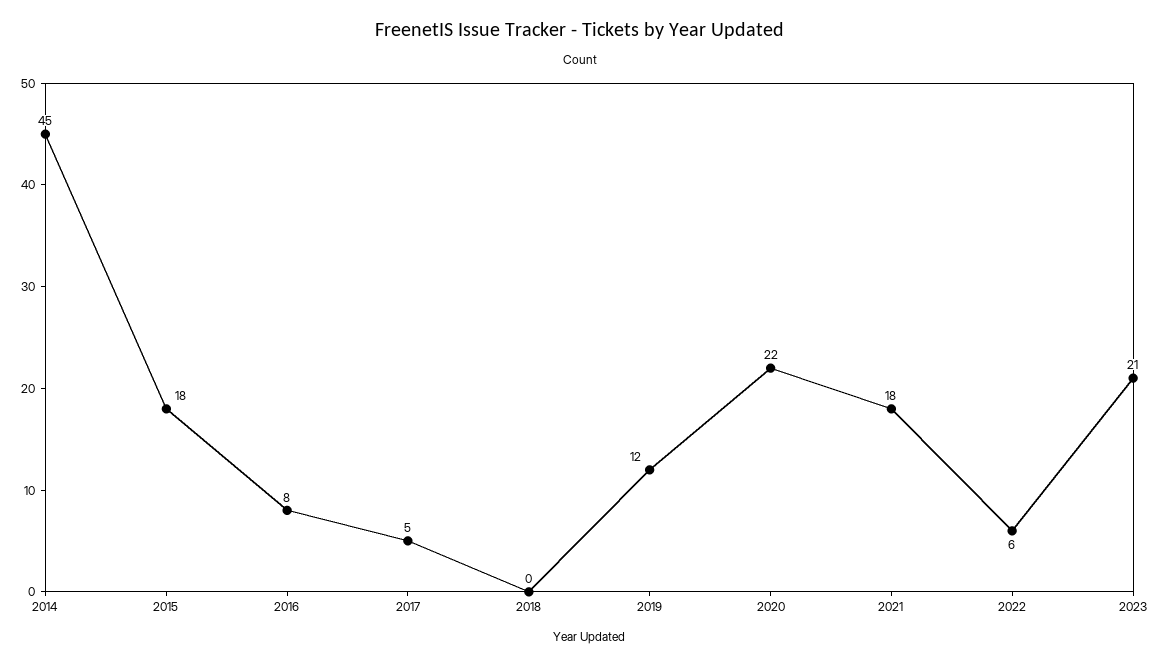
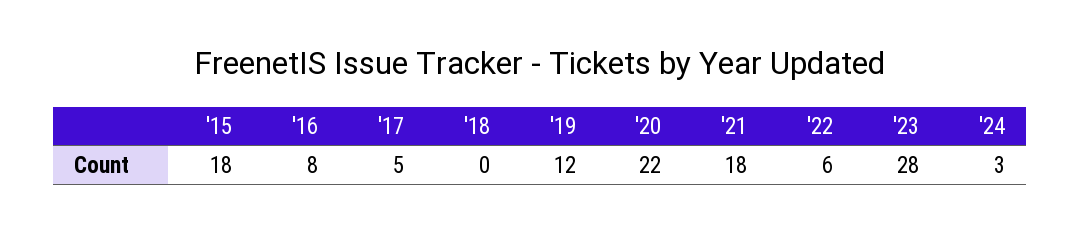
2014: 45 -> none
2023: 21 -> 28
'24: none -> 3

